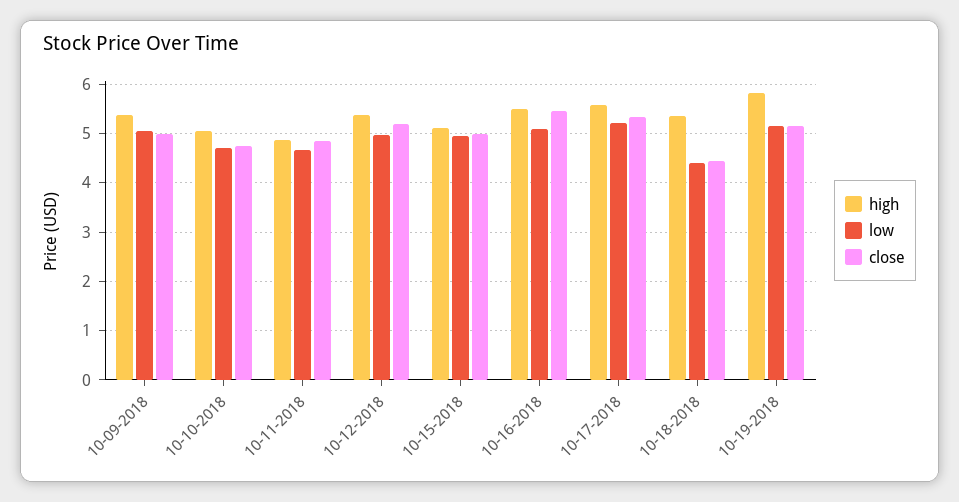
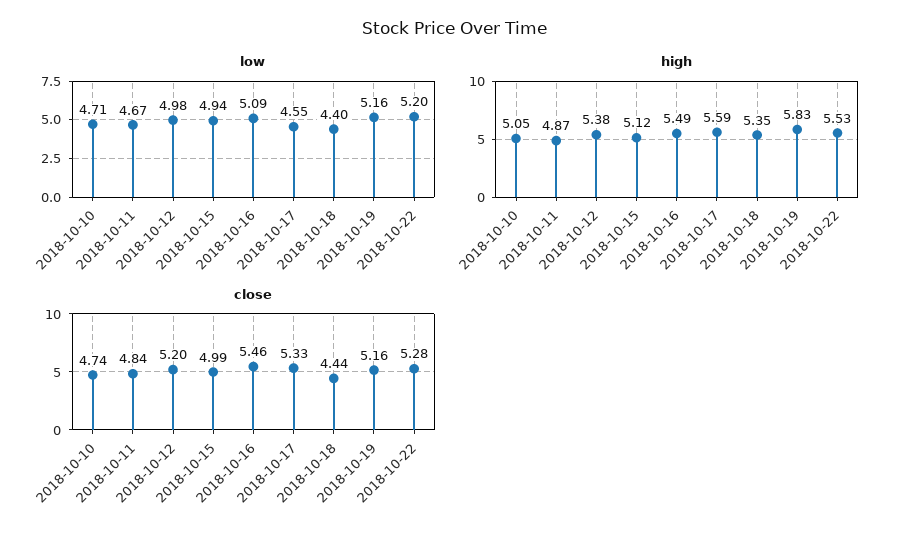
high, 10-09-2018: 5.4 -> none
low, 10-09-2018: 5 -> none
close, 10-09-2018: 5 -> none
low, 10-17-2018: 5.2 -> 4.55
low, 2018-10-22: none -> 5.2
high, 2018-10-22: none -> 5.53
close, 2018-10-22: none -> 5.28

